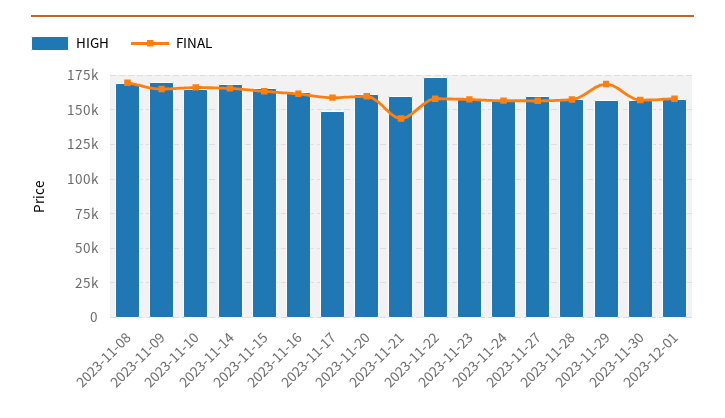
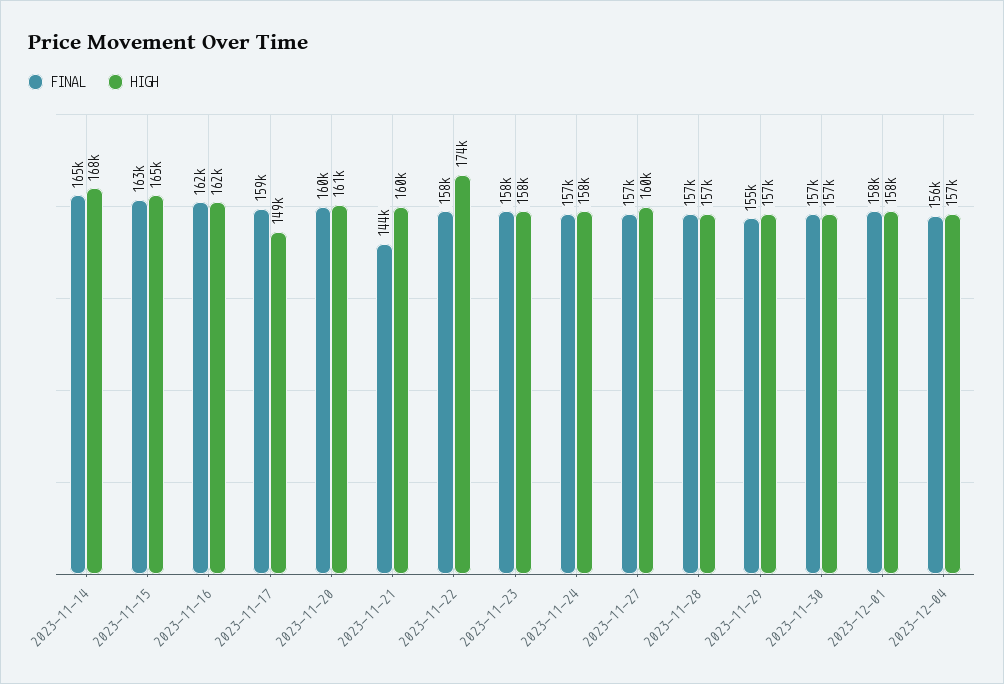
HIGH, 2023-11-08: 170000 -> none
FINAL, 2023-11-08: 170000 -> none
HIGH, 2023-11-09: 170000 -> none
FINAL, 2023-11-09: 165000 -> none
HIGH, 2023-11-10: 165000 -> none
FINAL, 2023-11-10: 165000 -> none
FINAL, 2023-11-29: 170000 -> 155000
FINAL, 2023-12-04: none -> 156000
HIGH, 2023-12-04: none -> 157000

